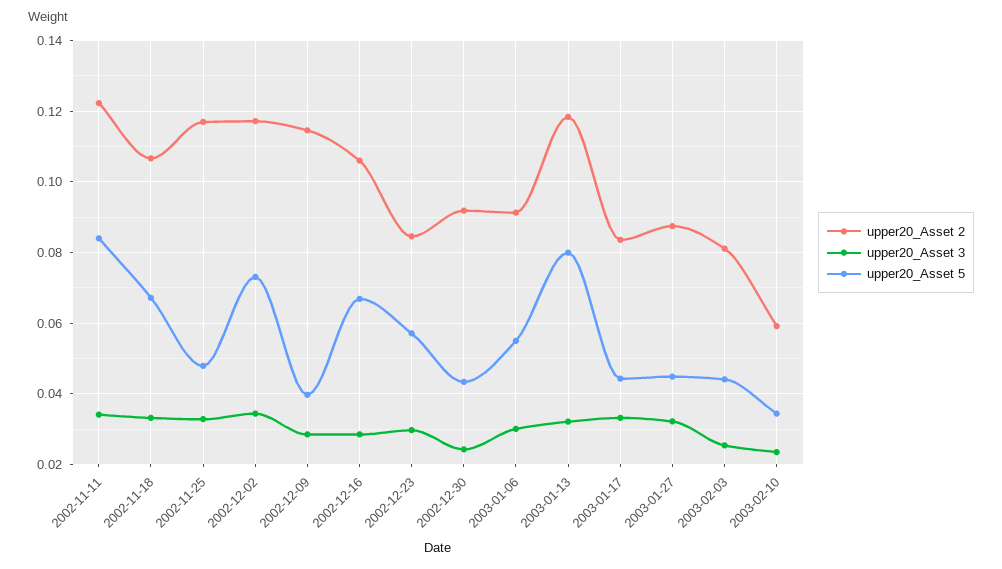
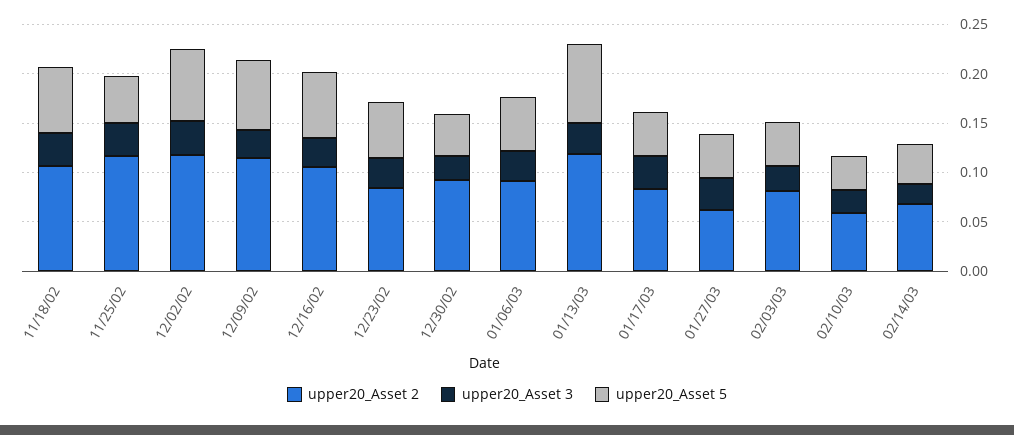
upper20_Asset 2, 2002-11-11: 0.122 -> none
upper20_Asset 3, 2002-11-11: 0.034 -> none
upper20_Asset 5, 2002-11-11: 0.084 -> none
upper20_Asset 5, 2002-12-09: 0.04 -> 0.07
upper20_Asset 2, 2003-01-27: 0.088 -> 0.06
upper20_Asset 2, 02/14/03: none -> 0.07
upper20_Asset 3, 02/14/03: none -> 0.02
upper20_Asset 5, 02/14/03: none -> 0.04

